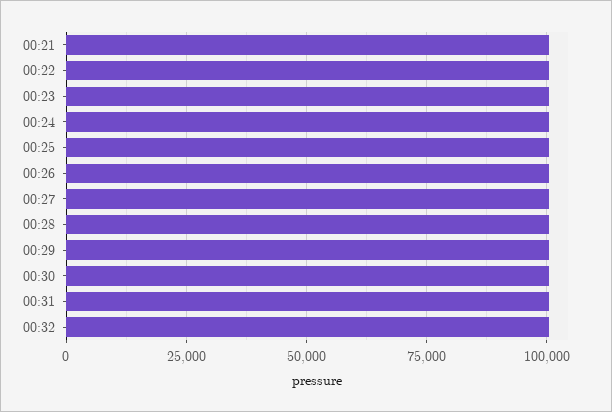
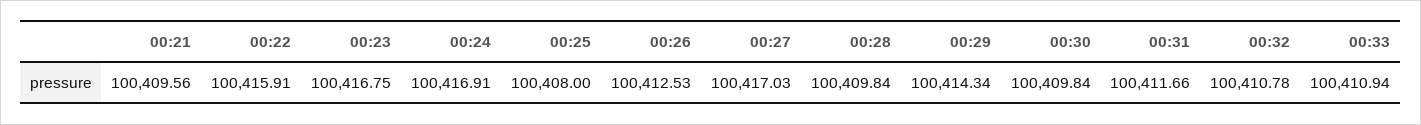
00:33: none -> 100410.94

